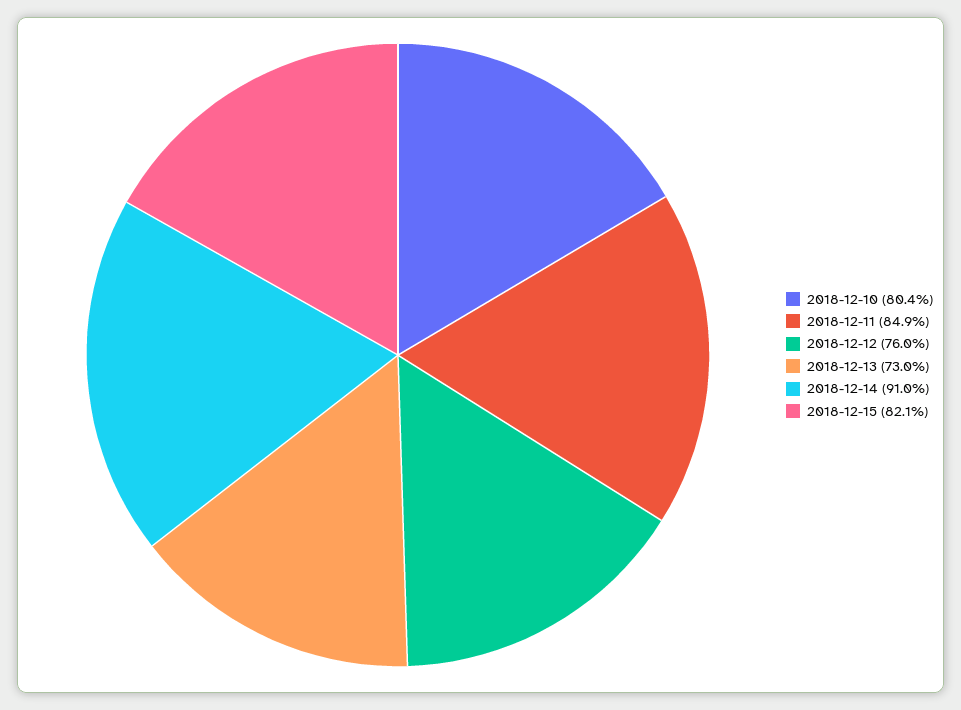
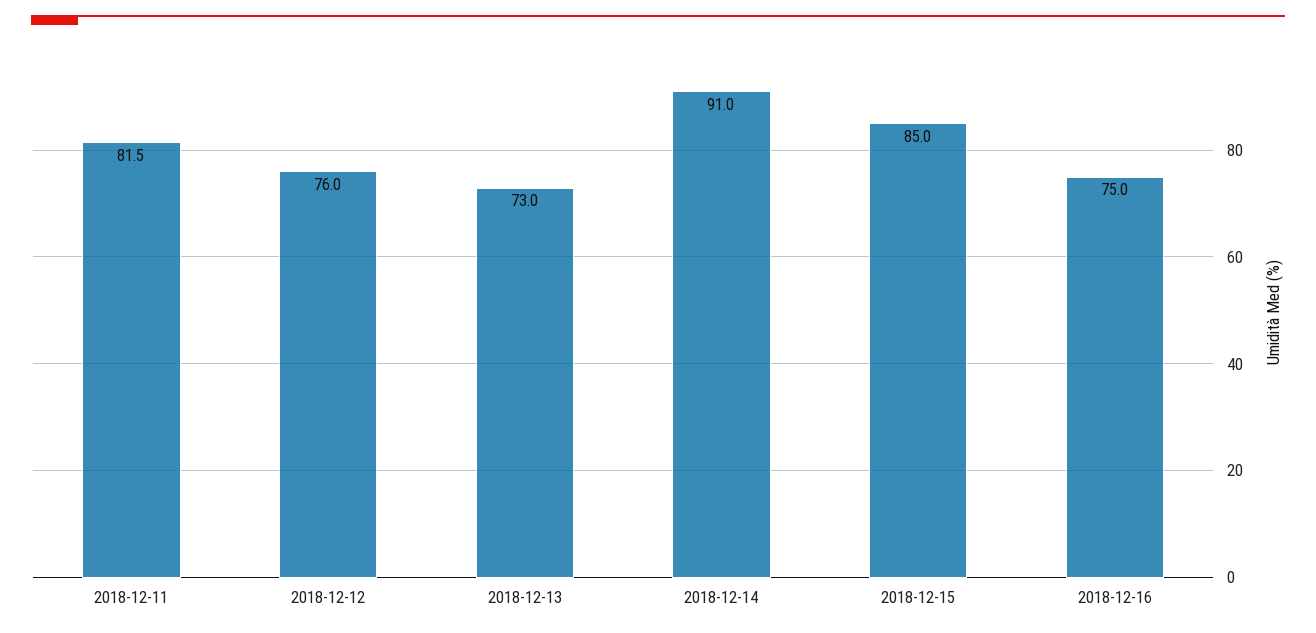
2018-12-10: 80.4 -> none
2018-12-11: 84.9 -> 81.5
2018-12-15: 82.1 -> 85
2018-12-16: none -> 75

